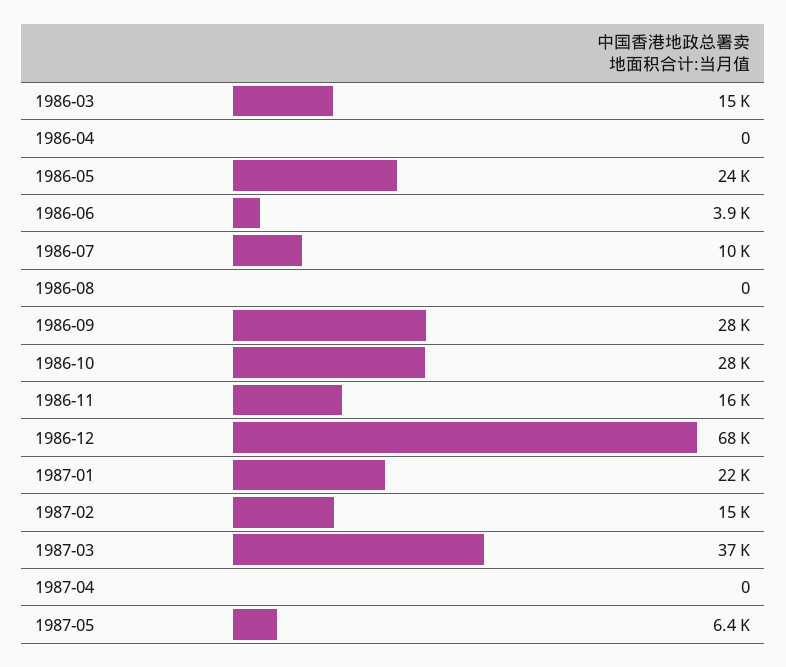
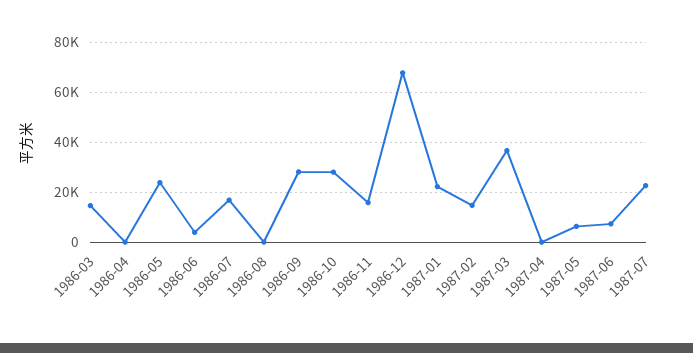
1986-07: 10000 -> 17500
1987-06: none -> 7500
1987-07: none -> 22500

